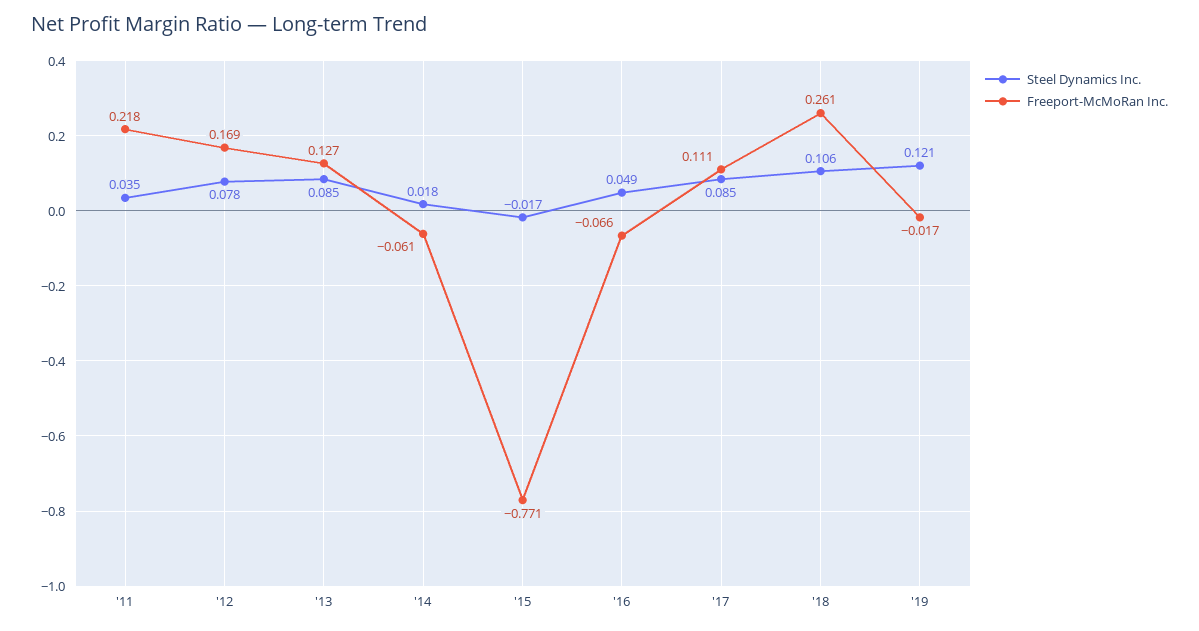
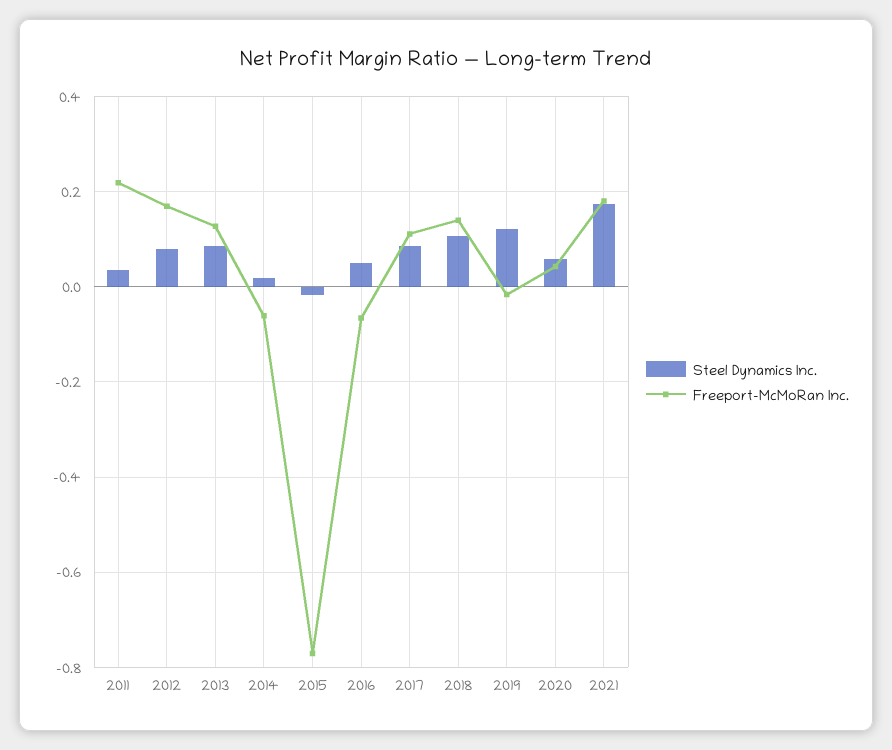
Freeport-McMoRan Inc., '18: 0.261 -> 0.14
Steel Dynamics Inc., 2020: none -> 0.06
Freeport-McMoRan Inc., 2020: none -> 0.04
Steel Dynamics Inc., 2021: none -> 0.18
Freeport-McMoRan Inc., 2021: none -> 0.18

